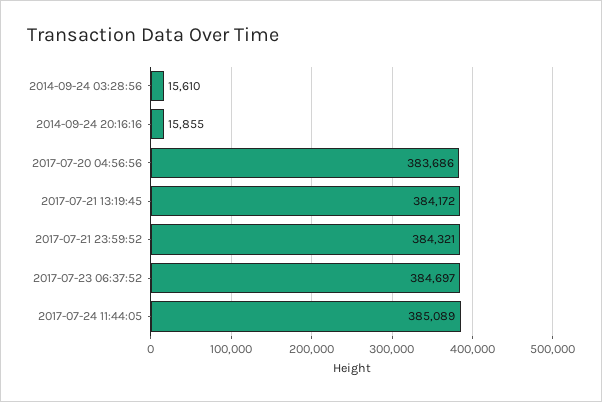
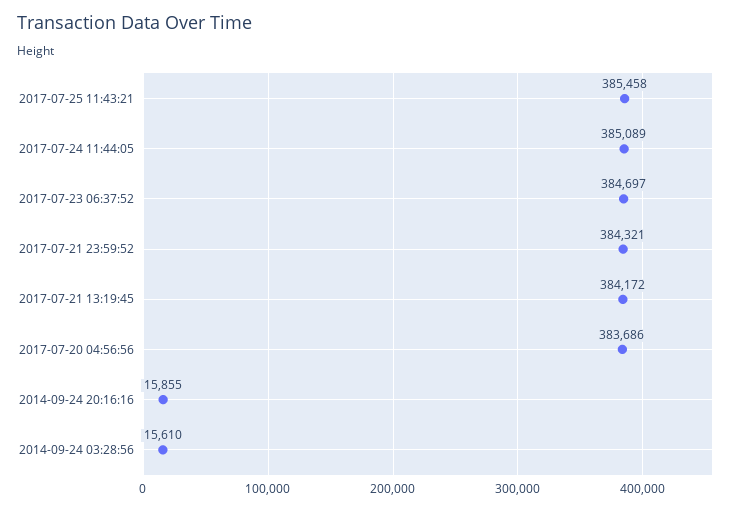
2017-07-25 11:43:21: none -> 385458

